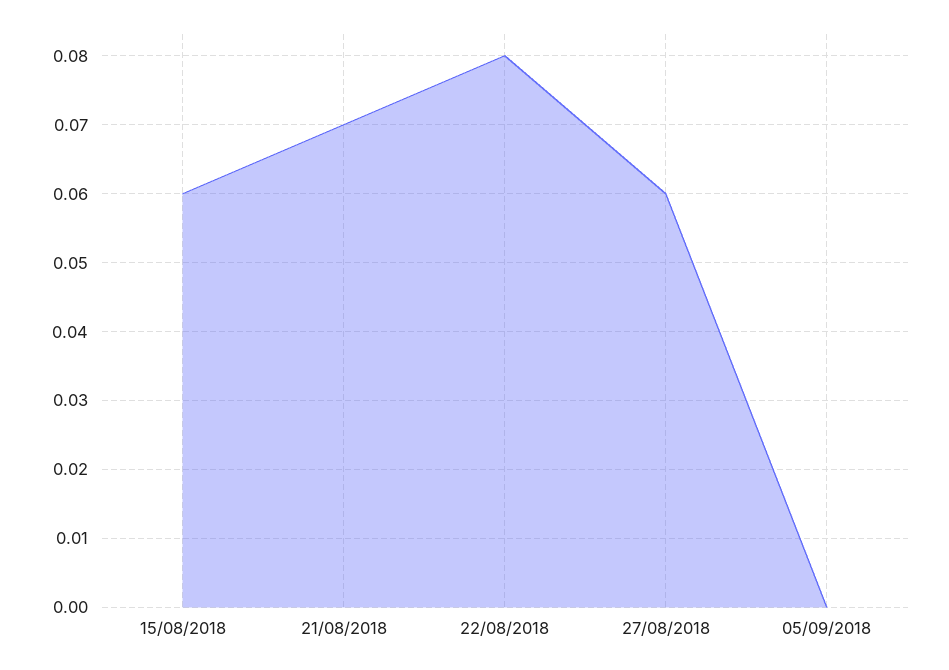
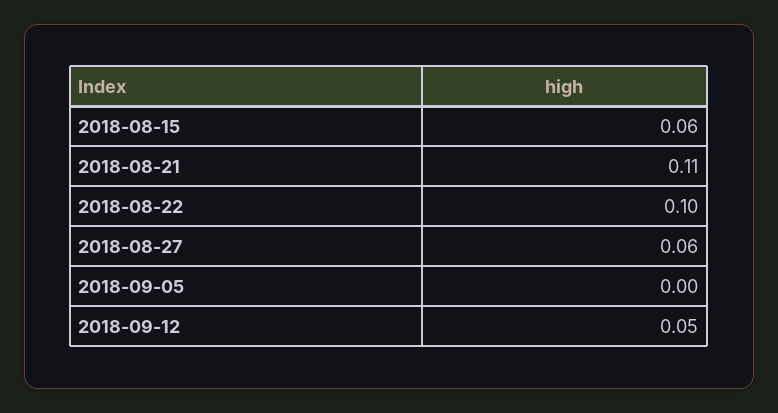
21/08/2018: 0.07 -> 0.11
22/08/2018: 0.08 -> 0.1
2018-09-12: none -> 0.05

